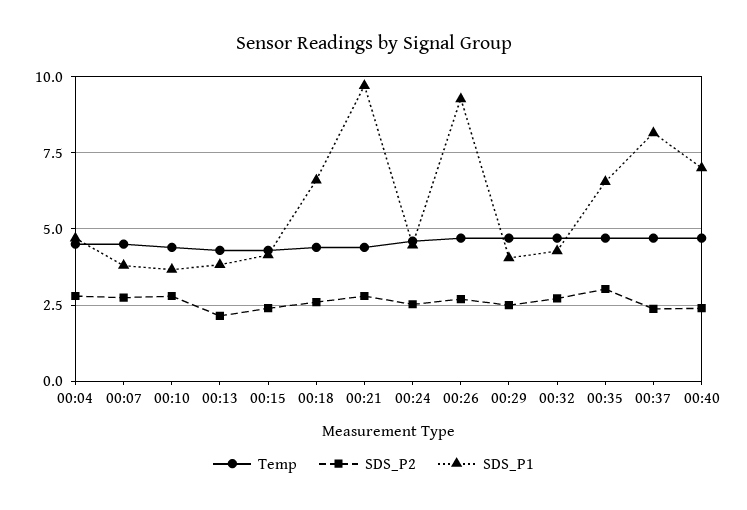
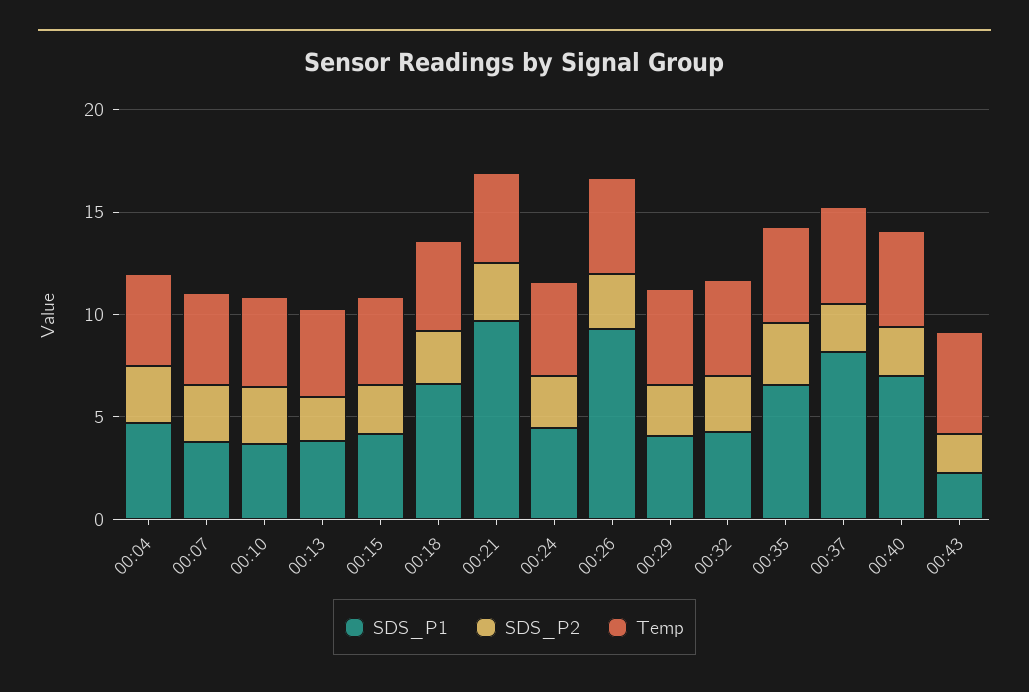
SDS_P1, 00:43: none -> 2
SDS_P2, 00:43: none -> 2
Temp, 00:43: none -> 5

